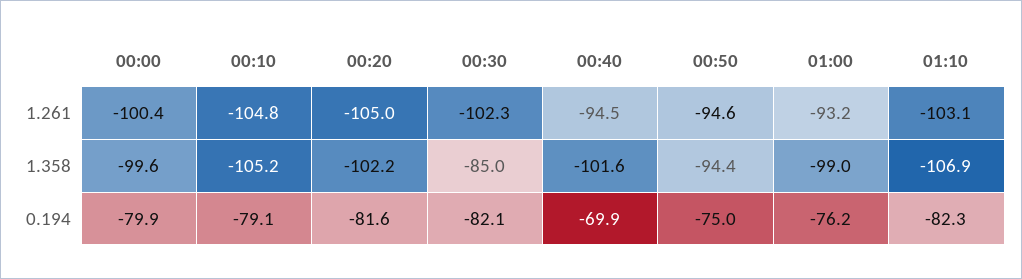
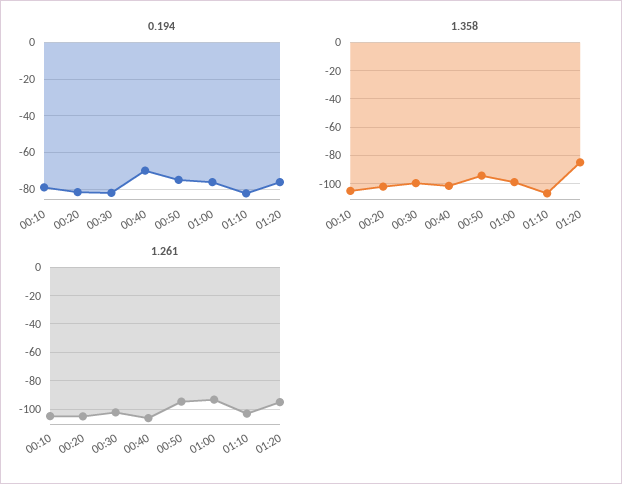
1.261, 00:00: -100.4 -> none
1.261, 00:40: -94.5 -> -105
1.358, 00:00: -99.6 -> none
1.358, 00:30: -85 -> -100
0.194, 00:00: -79.9 -> none
0.194, 01:20: none -> -75
1.358, 01:20: none -> -85
1.261, 01:20: none -> -95

